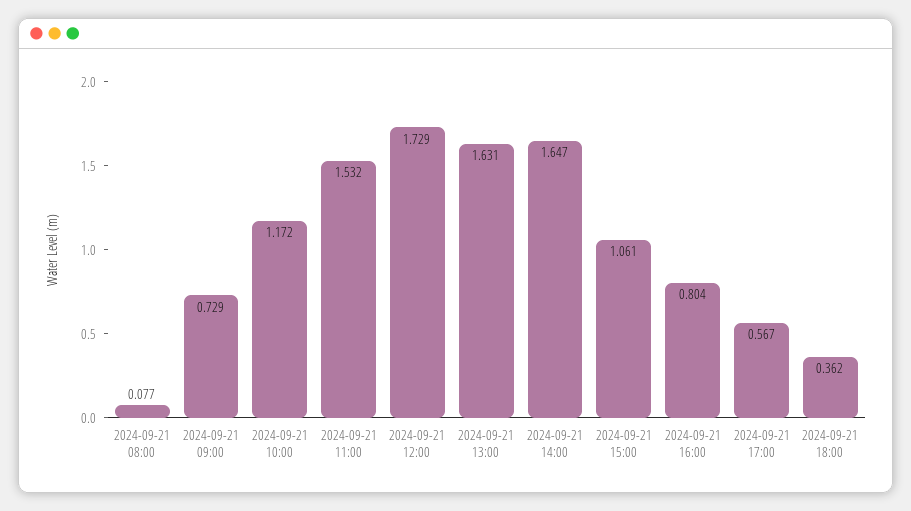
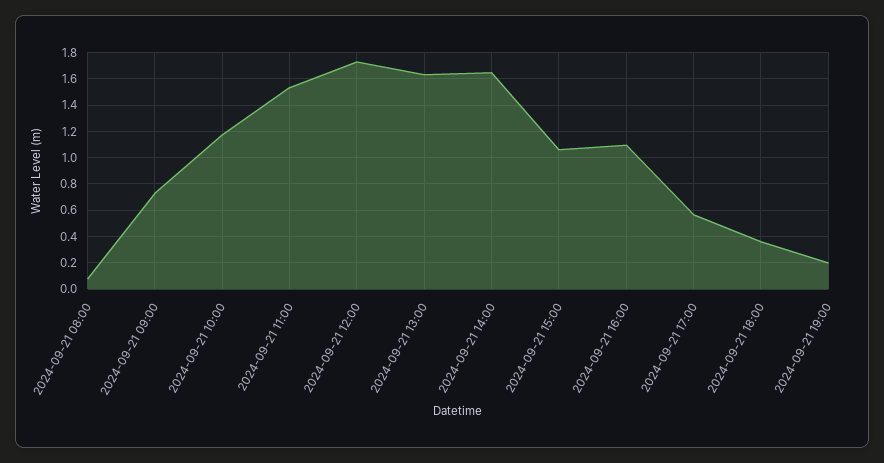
2024-09-21 16:00: 0.804 -> 1.1
2024-09-21 19:00: none -> 0.2

